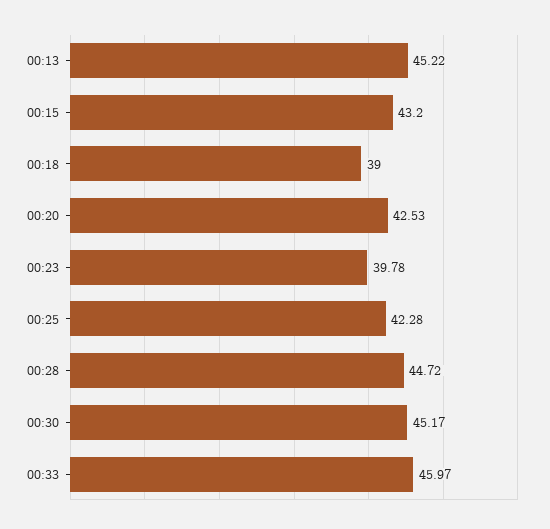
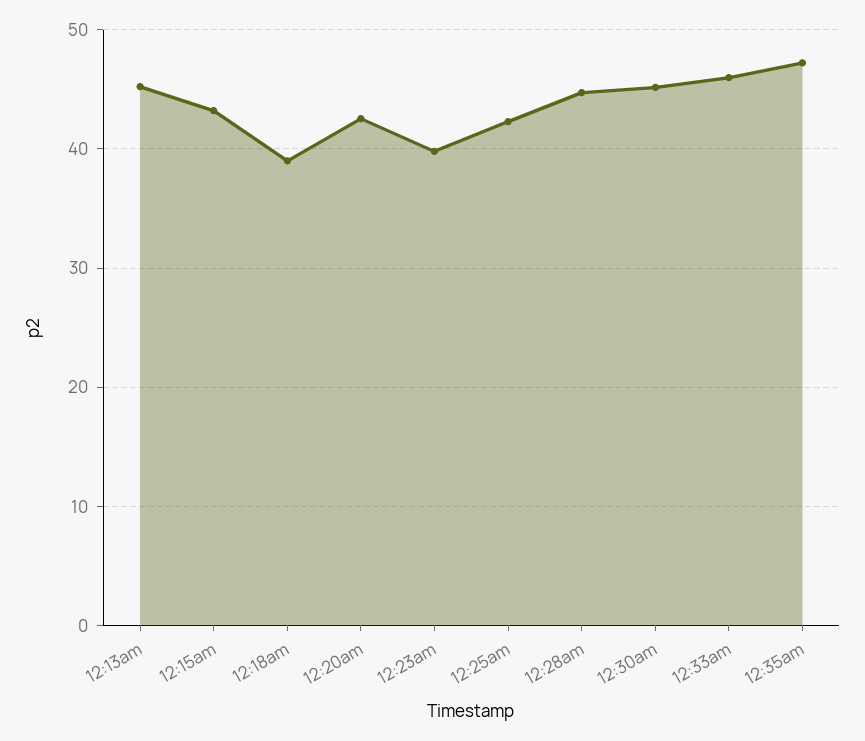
12:35am: none -> 47

